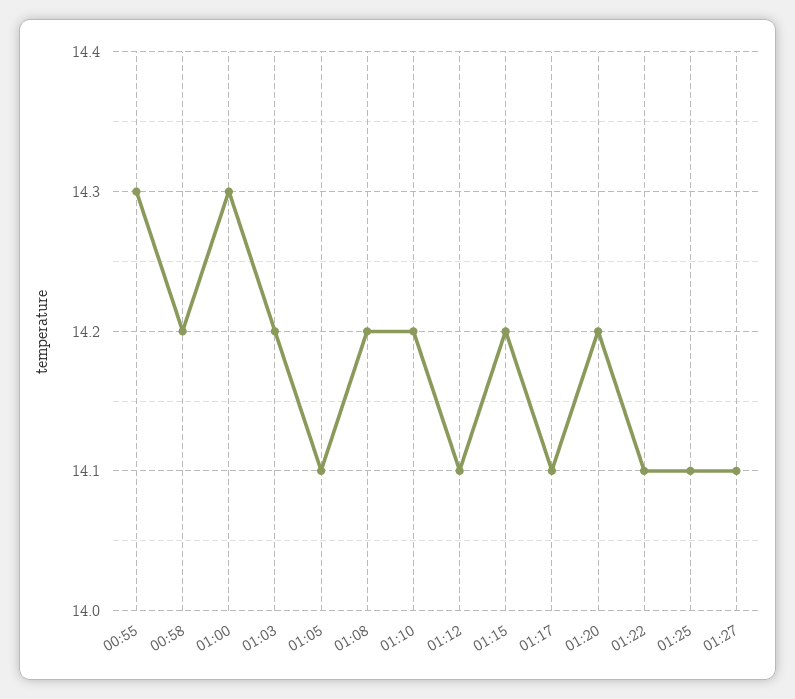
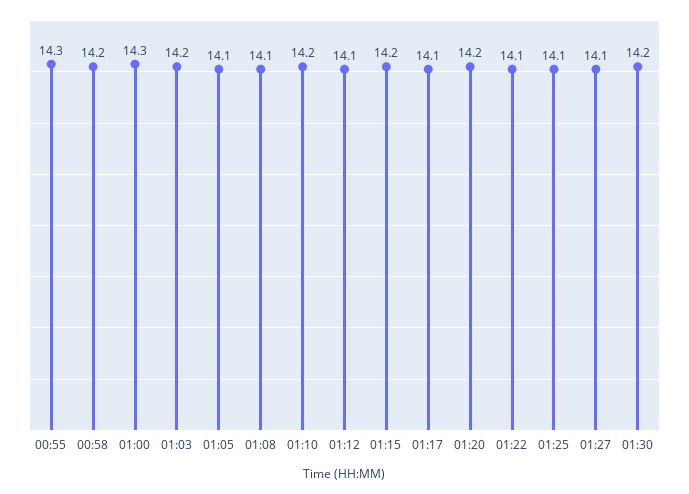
01:08: 14.2 -> 14.1
01:30: none -> 14.2

